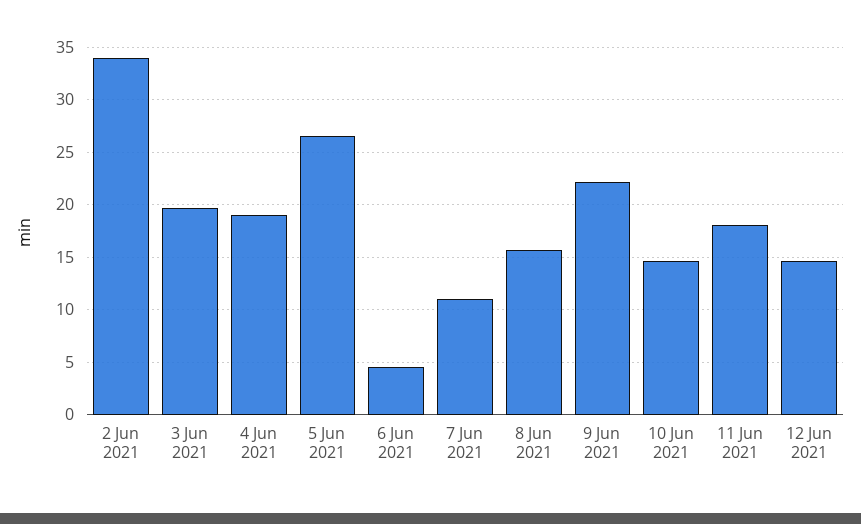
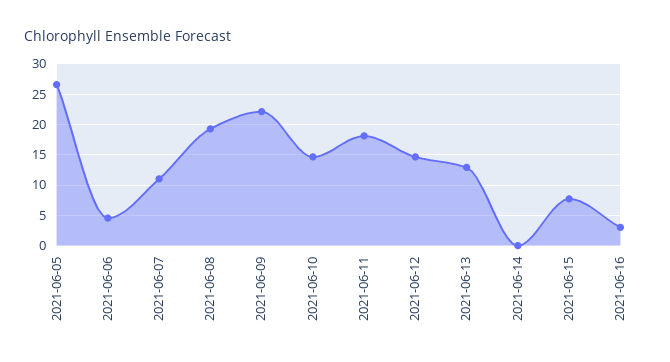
2 Jun 2021: 34 -> none
3 Jun 2021: 20 -> none
4 Jun 2021: 19 -> none
8 Jun 2021: 16 -> 19
2021-06-13: none -> 13
2021-06-14: none -> 0
2021-06-15: none -> 8
2021-06-16: none -> 3

